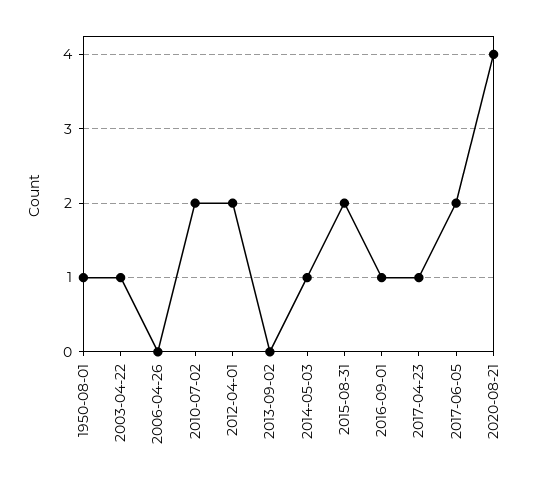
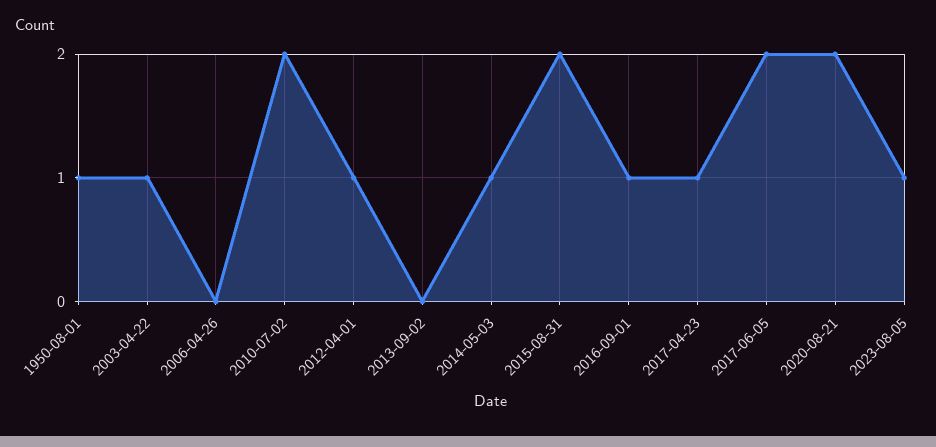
2012-04-01: 2 -> 1
2020-08-21: 4 -> 2
2023-08-05: none -> 1

